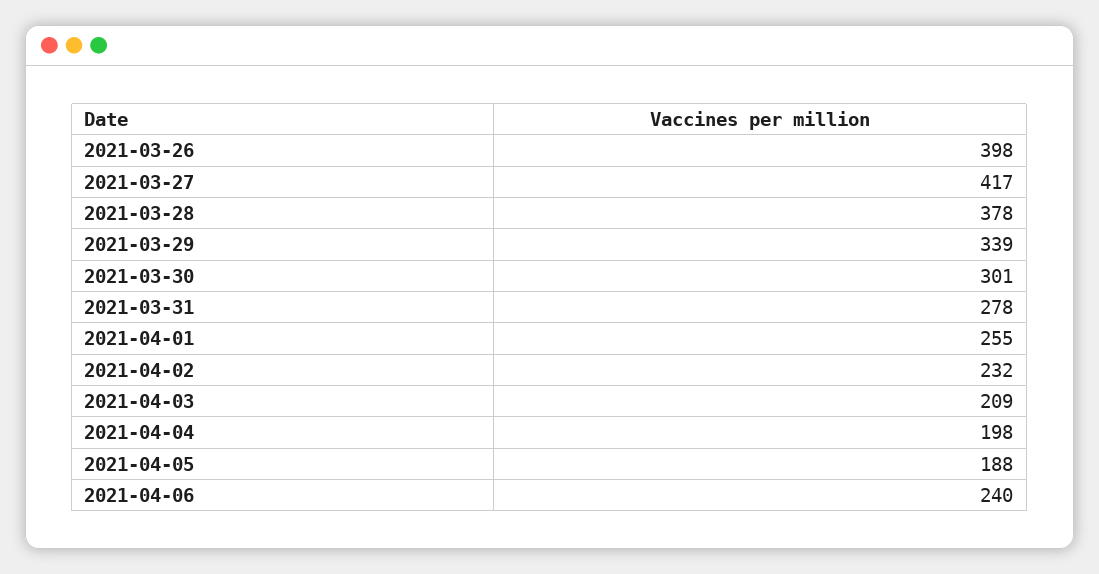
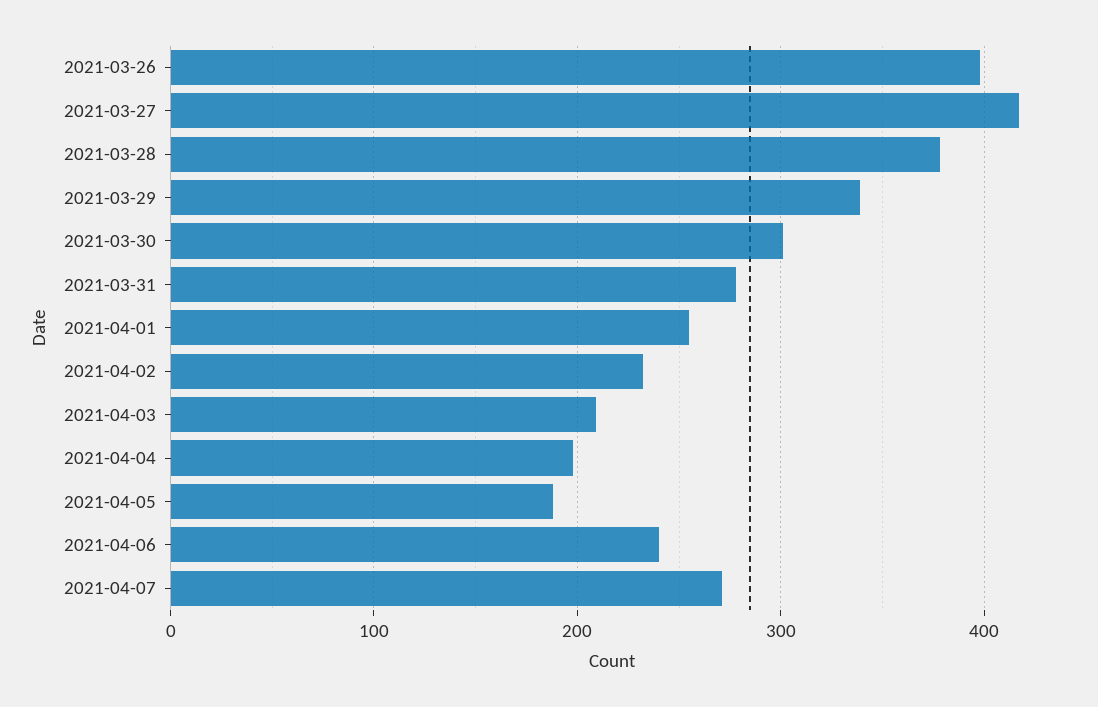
2021-04-07: none -> 270

